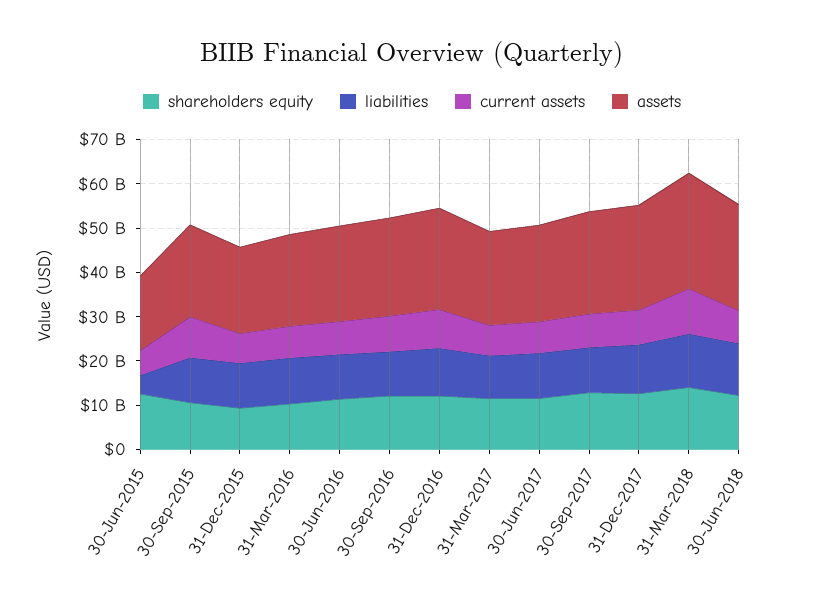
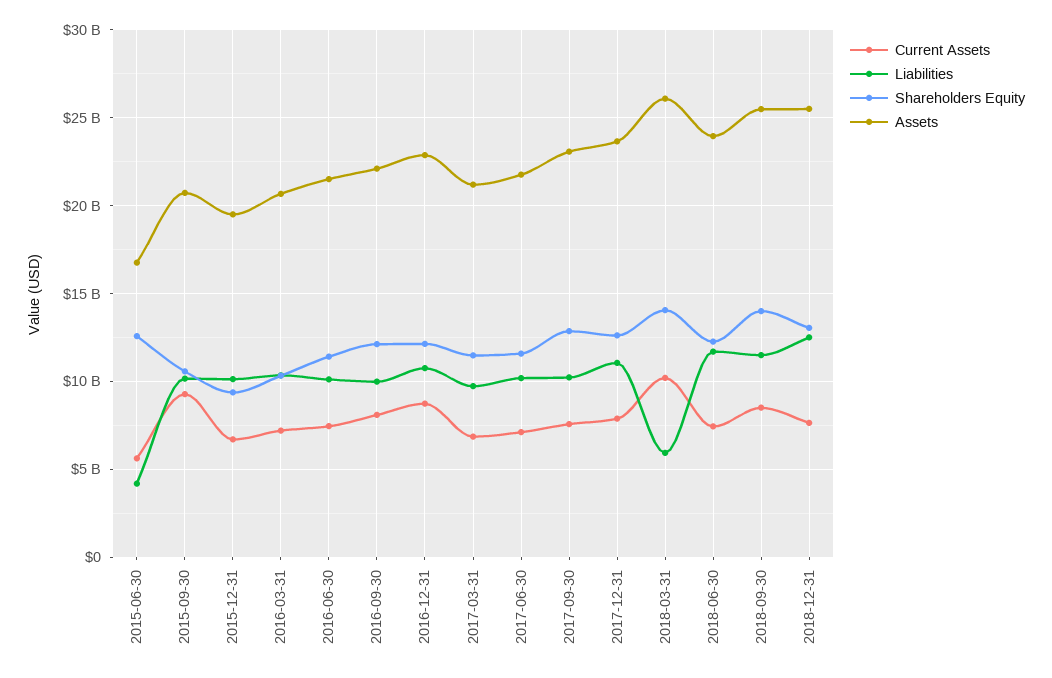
liabilities, 31-Mar-2018: 12000000000 -> 6000000000
current assets, 2018-09-30: none -> 8500000000
liabilities, 2018-09-30: none -> 11500000000
shareholders equity, 2018-09-30: none -> 14000000000
assets, 2018-09-30: none -> 25500000000
current assets, 2018-12-31: none -> 7500000000
liabilities, 2018-12-31: none -> 12500000000
shareholders equity, 2018-12-31: none -> 13000000000
assets, 2018-12-31: none -> 25500000000

